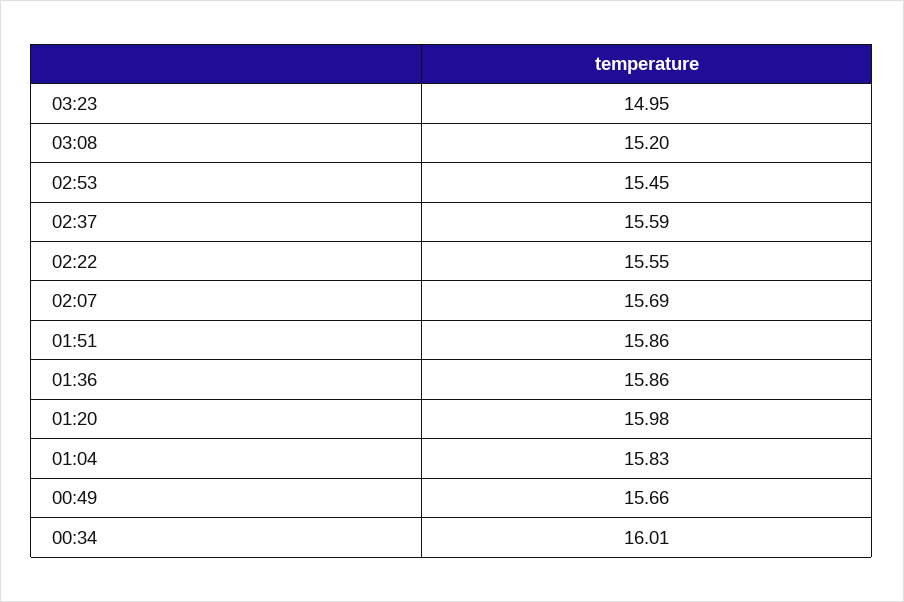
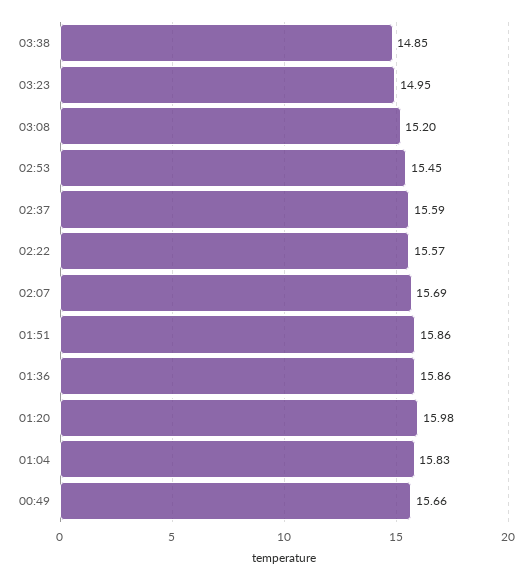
02:22: 15.55 -> 15.57
00:34: 16.01 -> none
03:38: none -> 14.85

